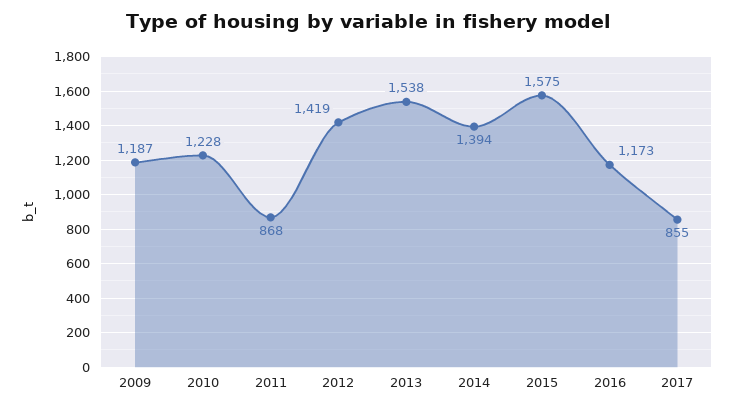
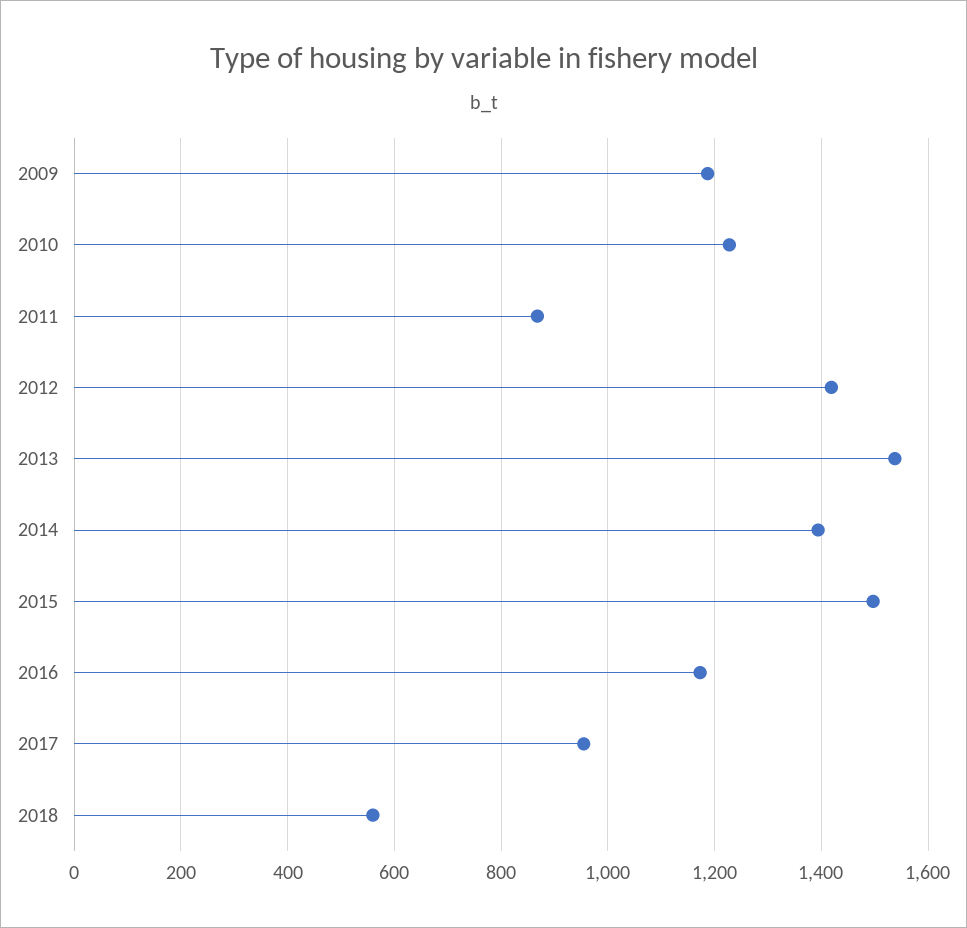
2015: 1575 -> 1500
2017: 855 -> 960
2018: none -> 560

